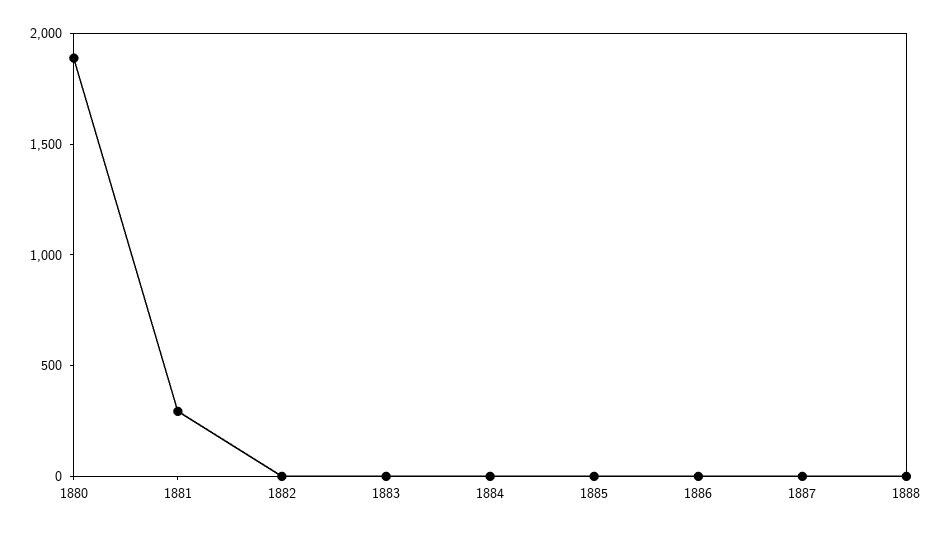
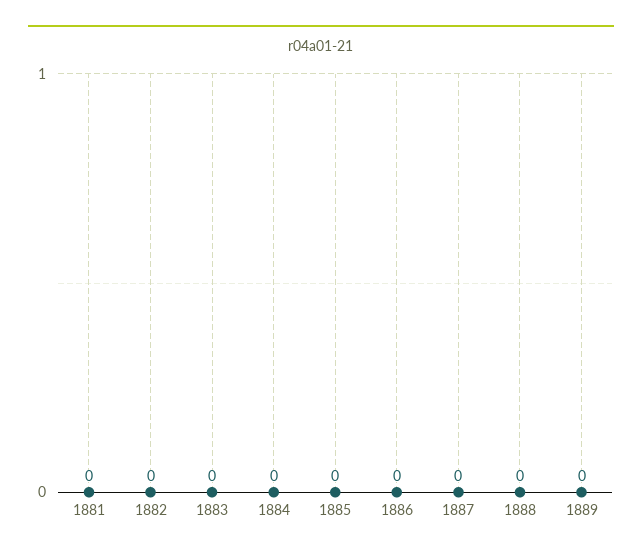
1880: 1900 -> none
1881: 300 -> 0
1889: none -> 0

